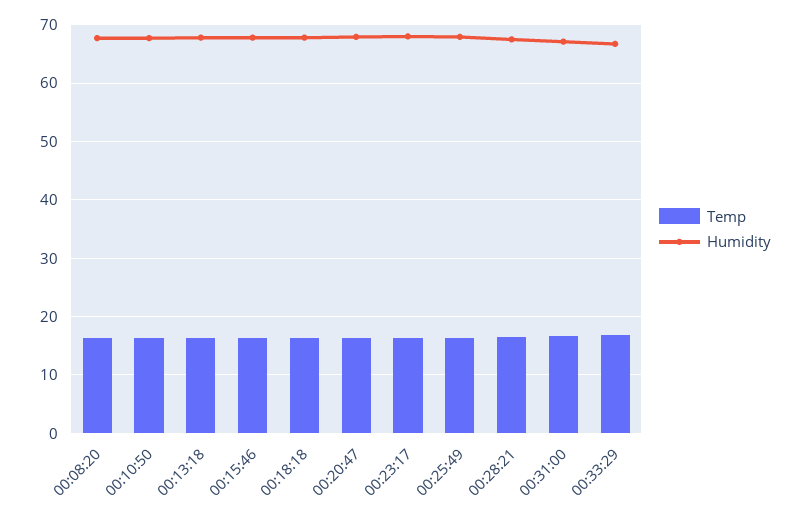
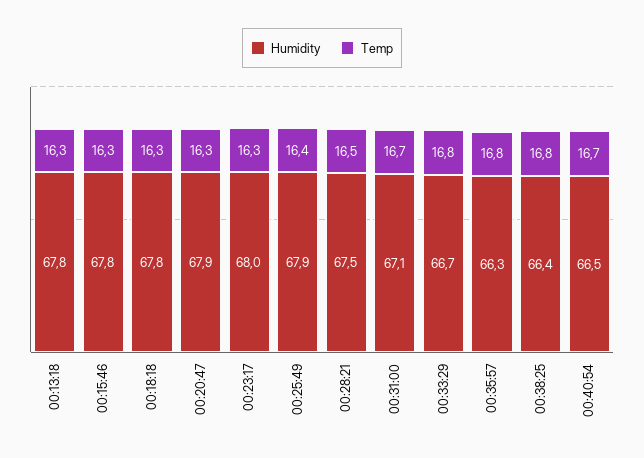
Temp, 00:08:20: 16 -> none
Humidity, 00:08:20: 68 -> none
Temp, 00:10:50: 16 -> none
Humidity, 00:10:50: 68 -> none
Humidity, 00:35:57: none -> 66.3
Temp, 00:35:57: none -> 16.8
Humidity, 00:38:25: none -> 66.4
Temp, 00:38:25: none -> 16.8
Humidity, 00:40:54: none -> 66.5
Temp, 00:40:54: none -> 16.7

